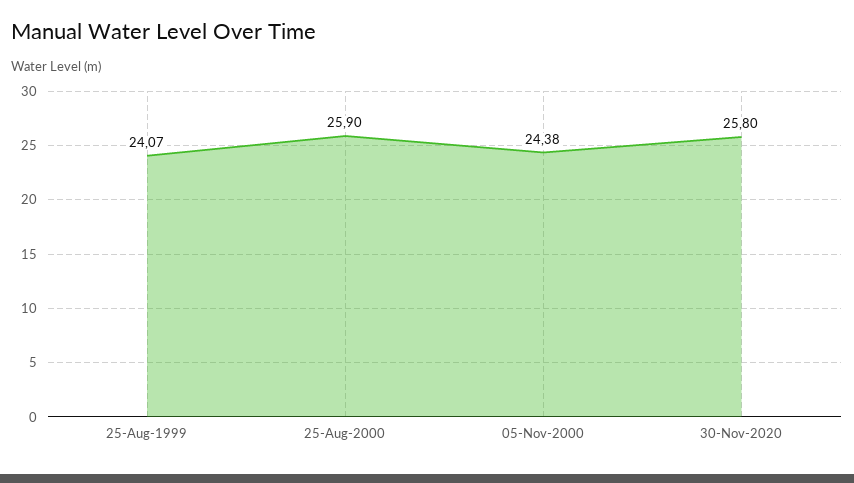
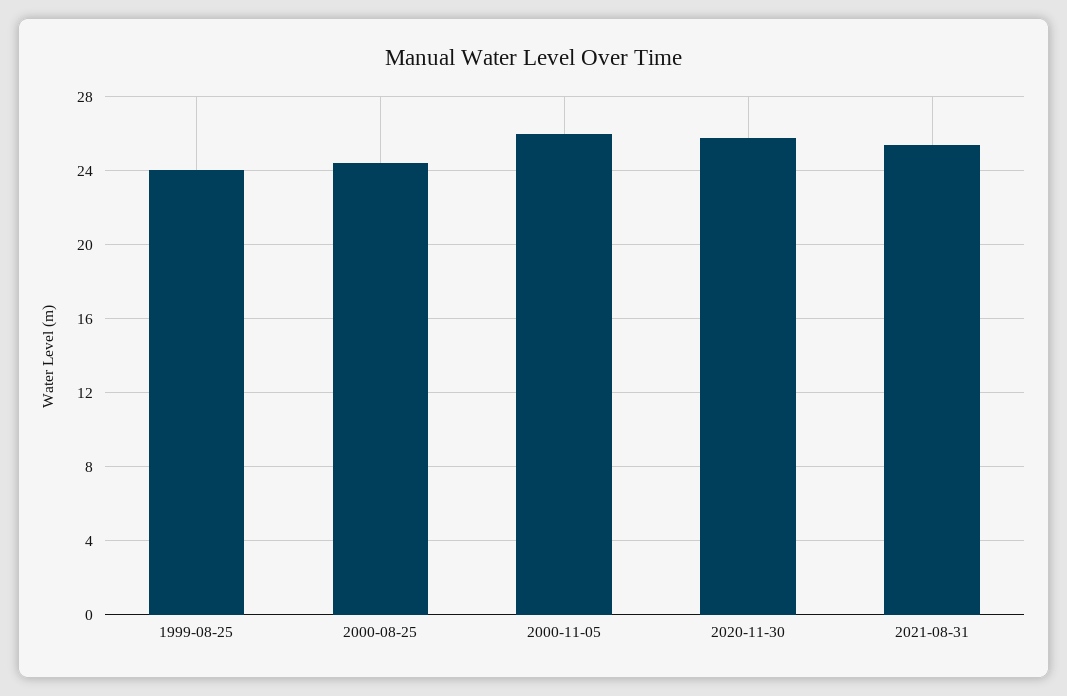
25-Aug-2000: 25.9 -> 24.5
05-Nov-2000: 24.38 -> 26
2021-08-31: none -> 25.5

